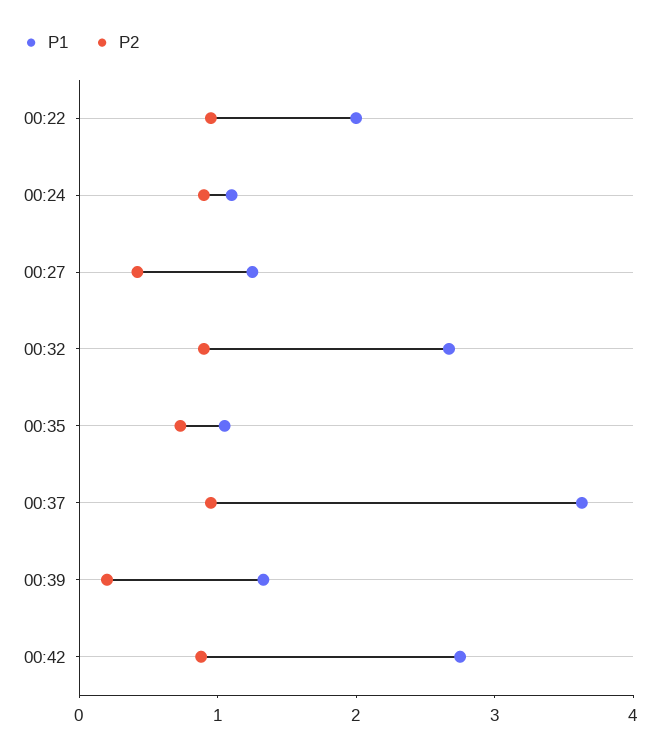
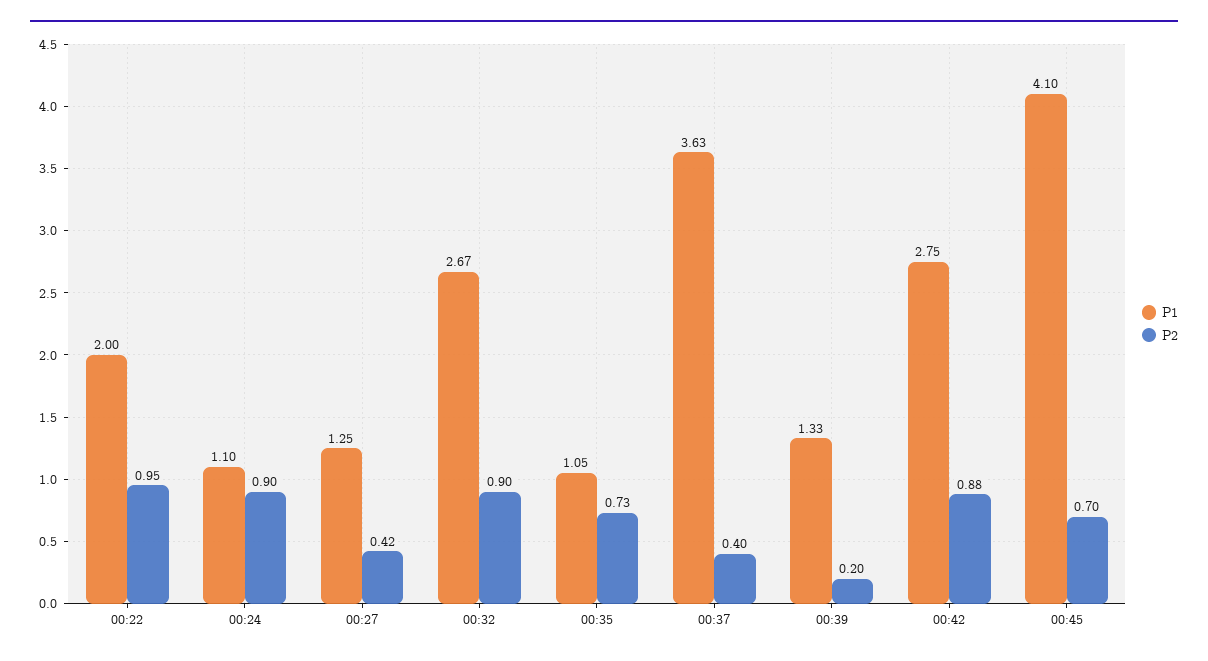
P2, 00:37: 1 -> 0.4
P1, 00:45: none -> 4.1
P2, 00:45: none -> 0.7

